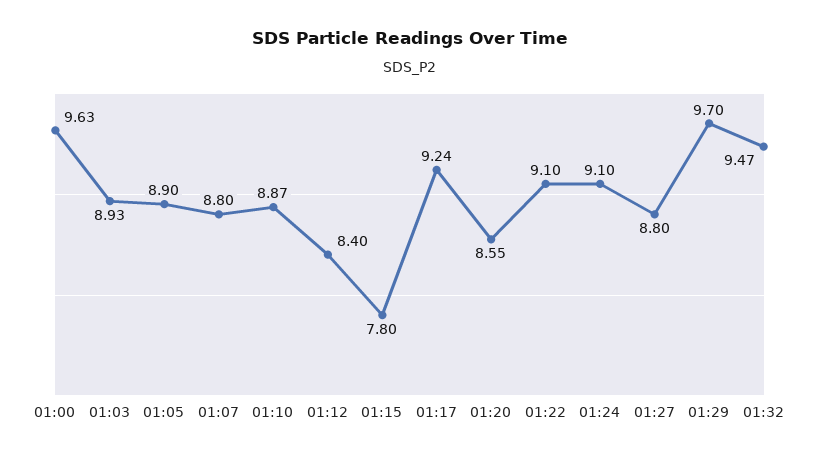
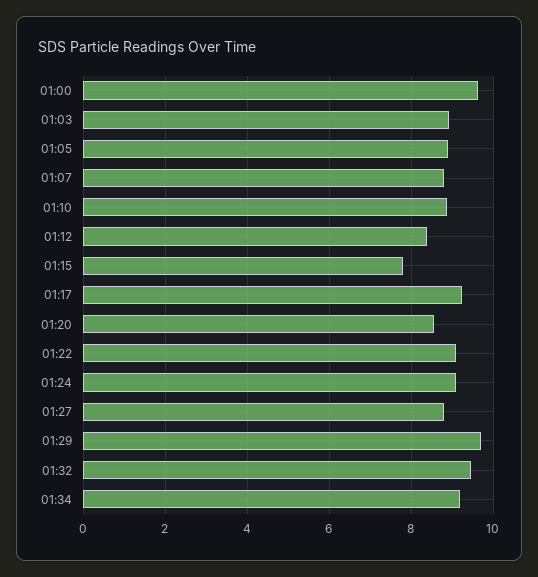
01:34: none -> 9.2

